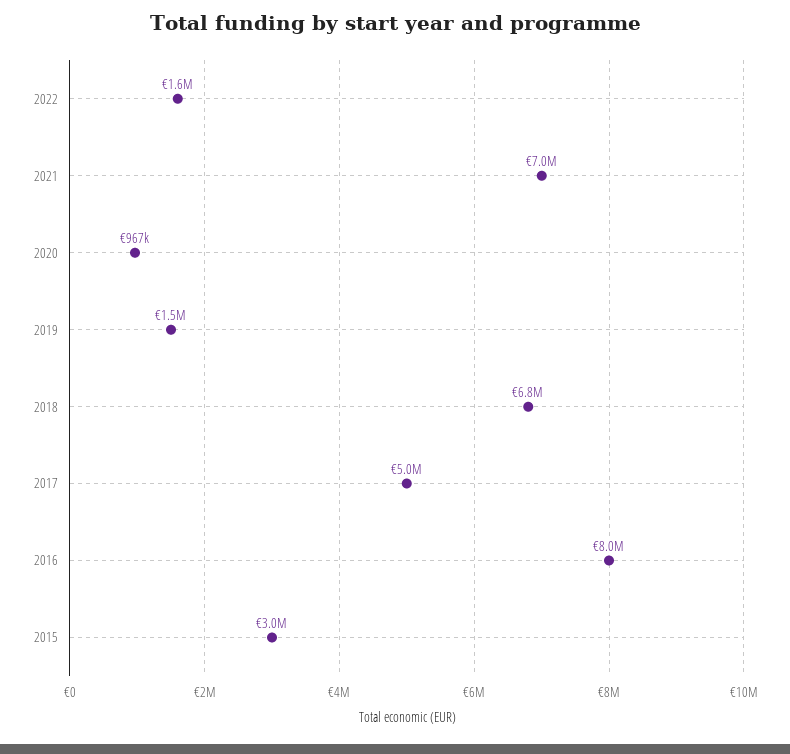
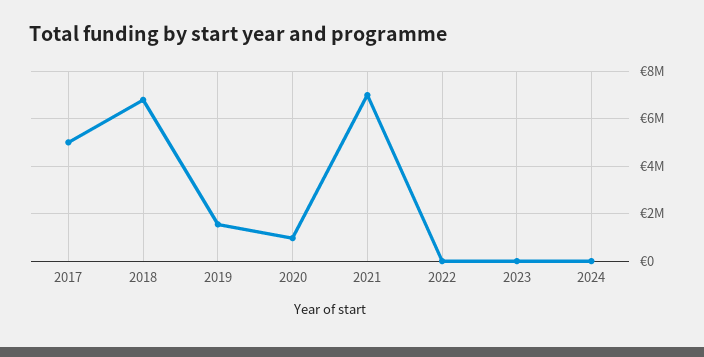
2022: 1600000 -> 0
2016: 8000000 -> none
2015: 3000000 -> none
2023: none -> 0
2024: none -> 0

